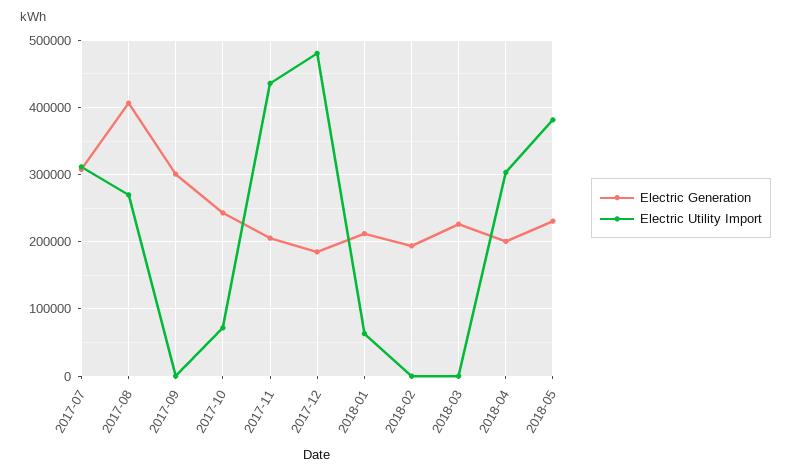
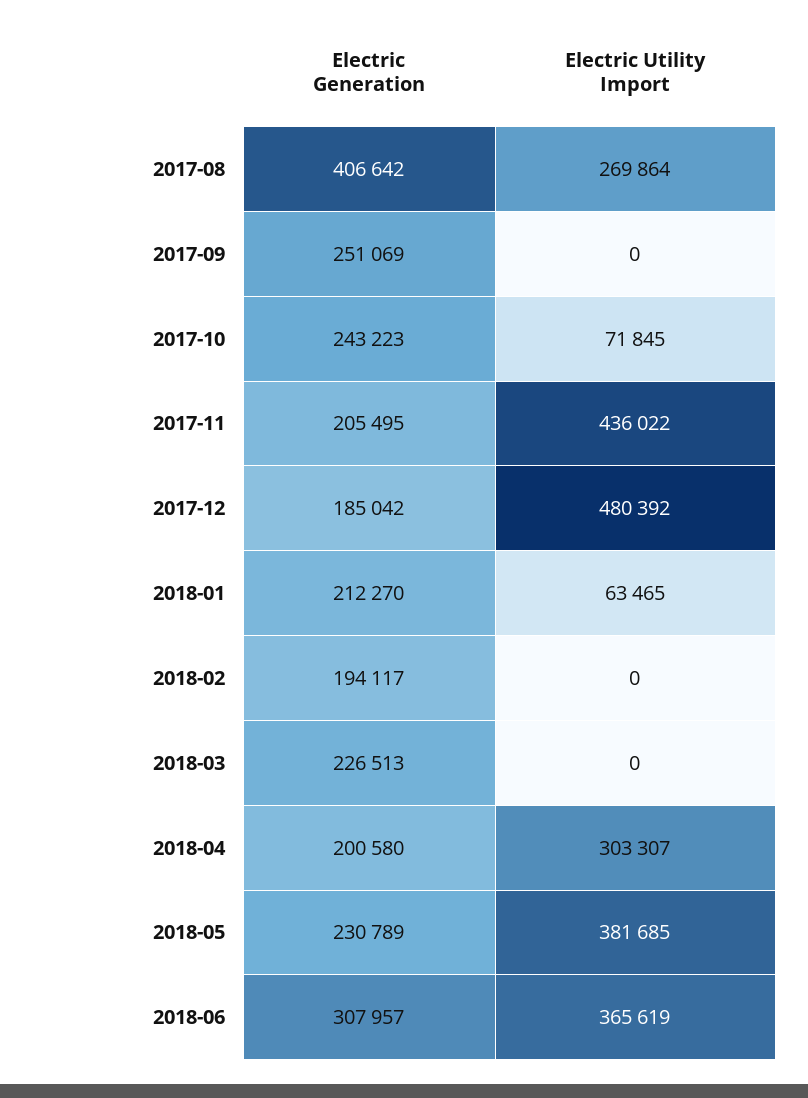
Electric Generation, 2017-07: 310000 -> none
Electric Utility Import, 2017-07: 310000 -> none
Electric Generation, 2017-09: 300000 -> 251069
Electric Generation, 2018-06: none -> 307957
Electric Utility Import, 2018-06: none -> 365619

